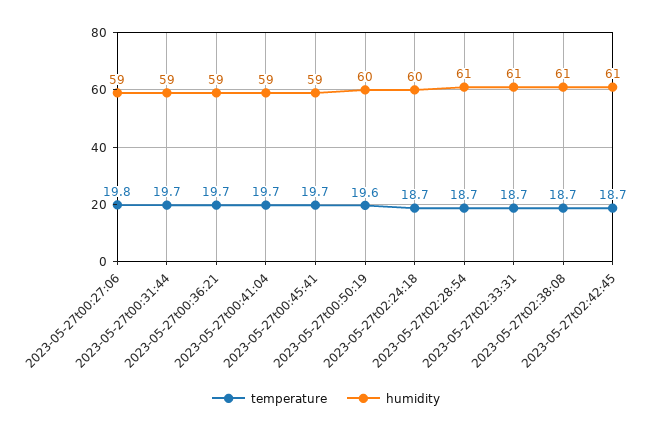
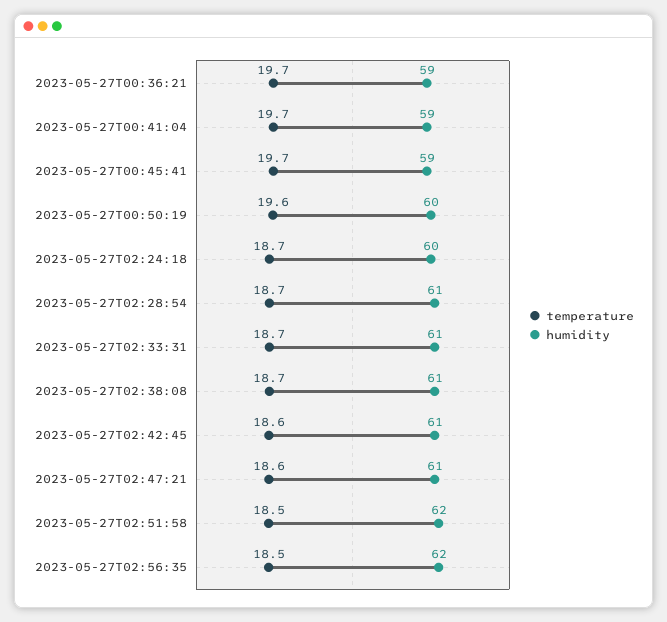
temperature, 2023-05-27t00:27:06: 19.8 -> none
humidity, 2023-05-27t00:27:06: 59 -> none
temperature, 2023-05-27t00:31:44: 19.7 -> none
humidity, 2023-05-27t00:31:44: 59 -> none
temperature, 2023-05-27t02:42:45: 18.7 -> 18.6
temperature, 2023-05-27T02:47:21: none -> 18.6
humidity, 2023-05-27T02:47:21: none -> 61
temperature, 2023-05-27T02:51:58: none -> 18.5
humidity, 2023-05-27T02:51:58: none -> 62
temperature, 2023-05-27T02:56:35: none -> 18.5
humidity, 2023-05-27T02:56:35: none -> 62

